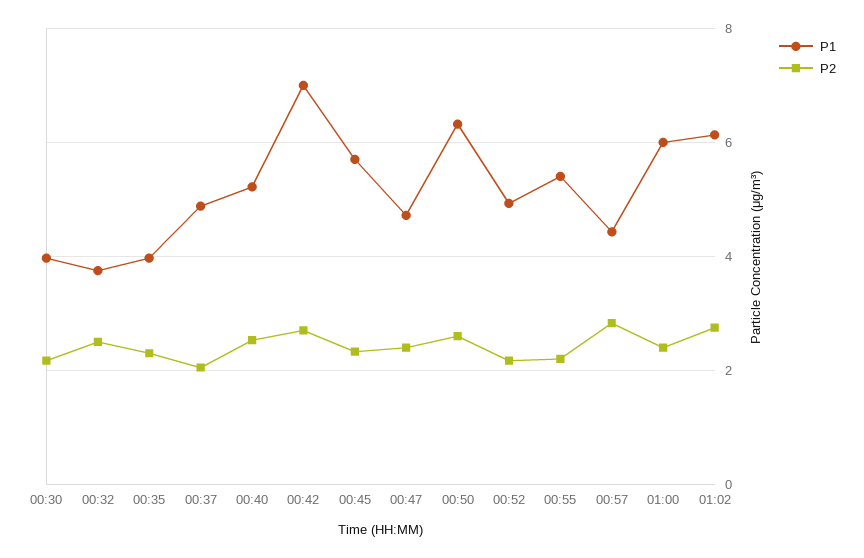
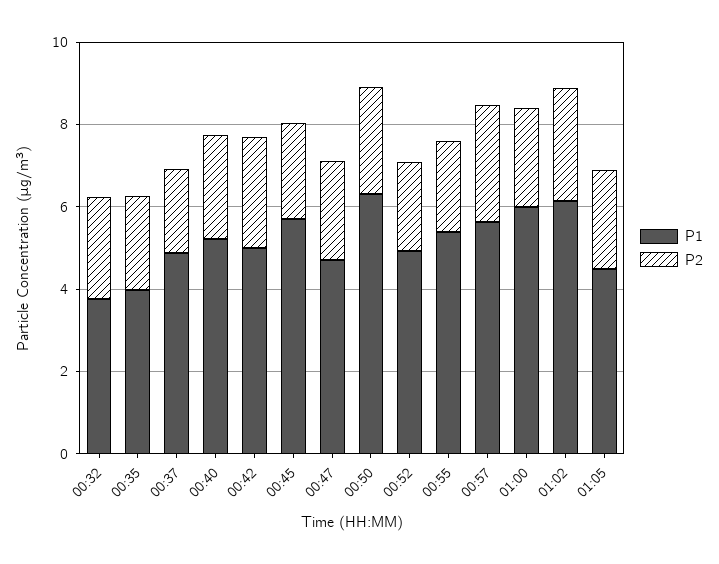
P1, 00:30: 4 -> none
P2, 00:30: 2.2 -> none
P1, 00:42: 7 -> 5
P1, 00:57: 4.4 -> 5.5
P1, 01:05: none -> 4.5
P2, 01:05: none -> 2.5

